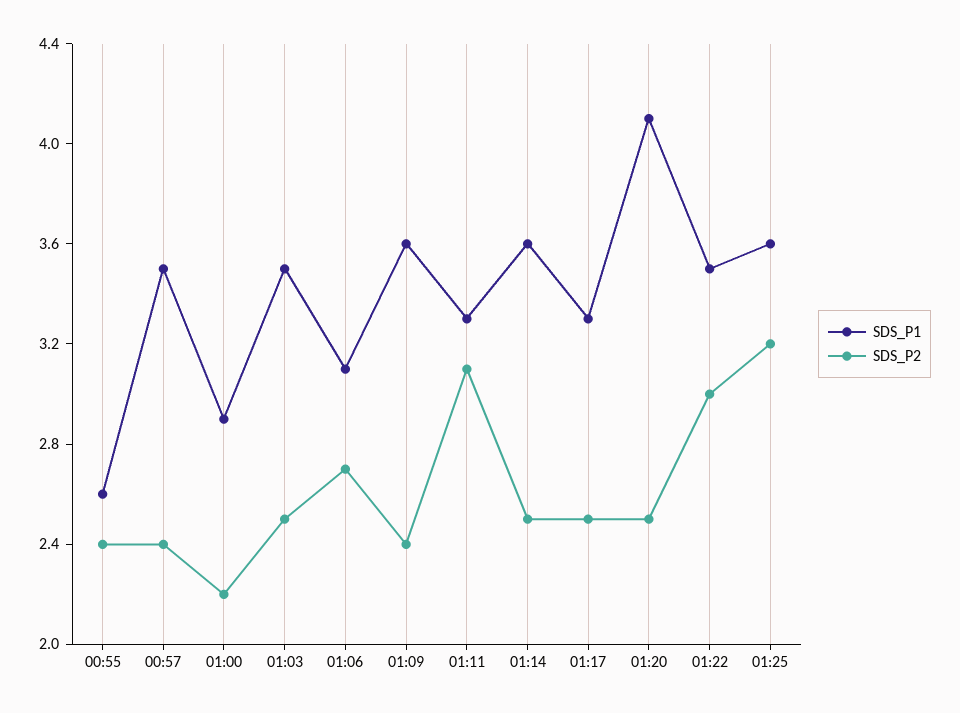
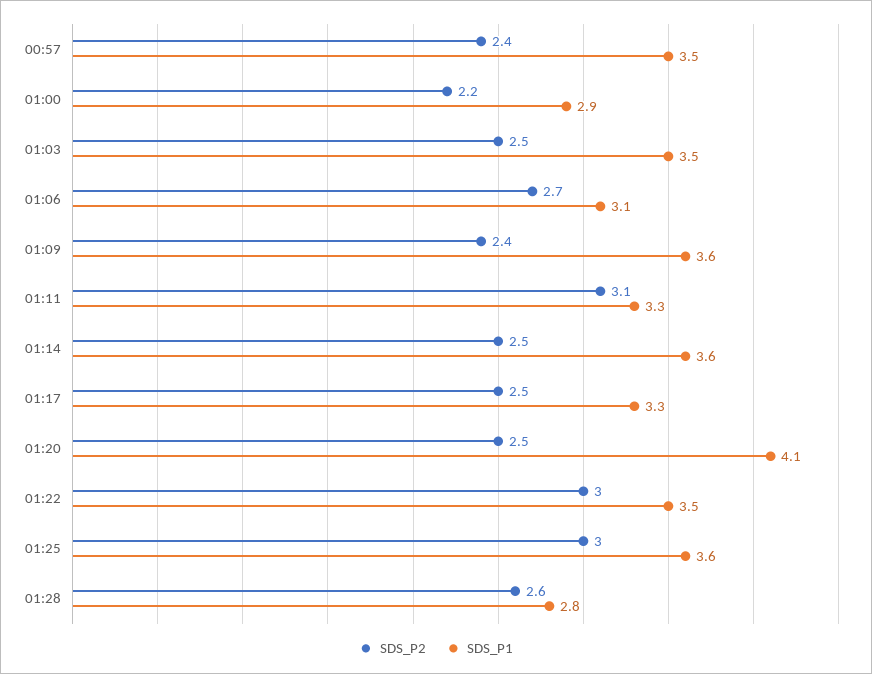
SDS_P1, 00:55: 2.6 -> none
SDS_P2, 00:55: 2.4 -> none
SDS_P2, 01:25: 3.2 -> 3
SDS_P2, 01:28: none -> 2.6
SDS_P1, 01:28: none -> 2.8

